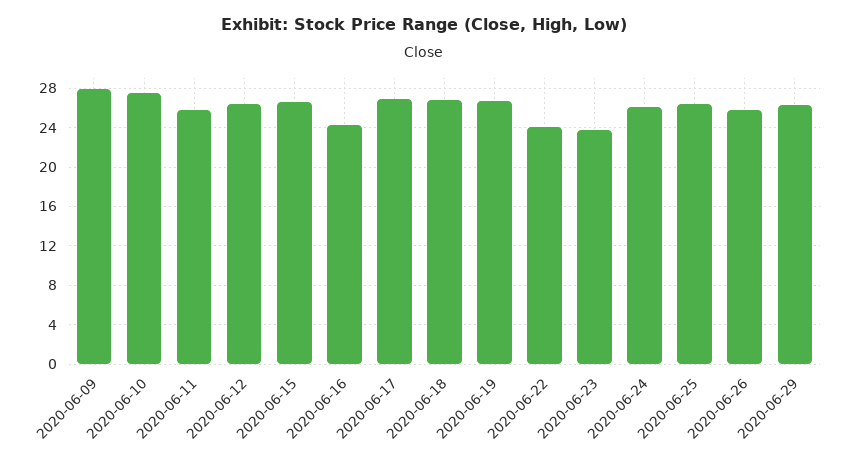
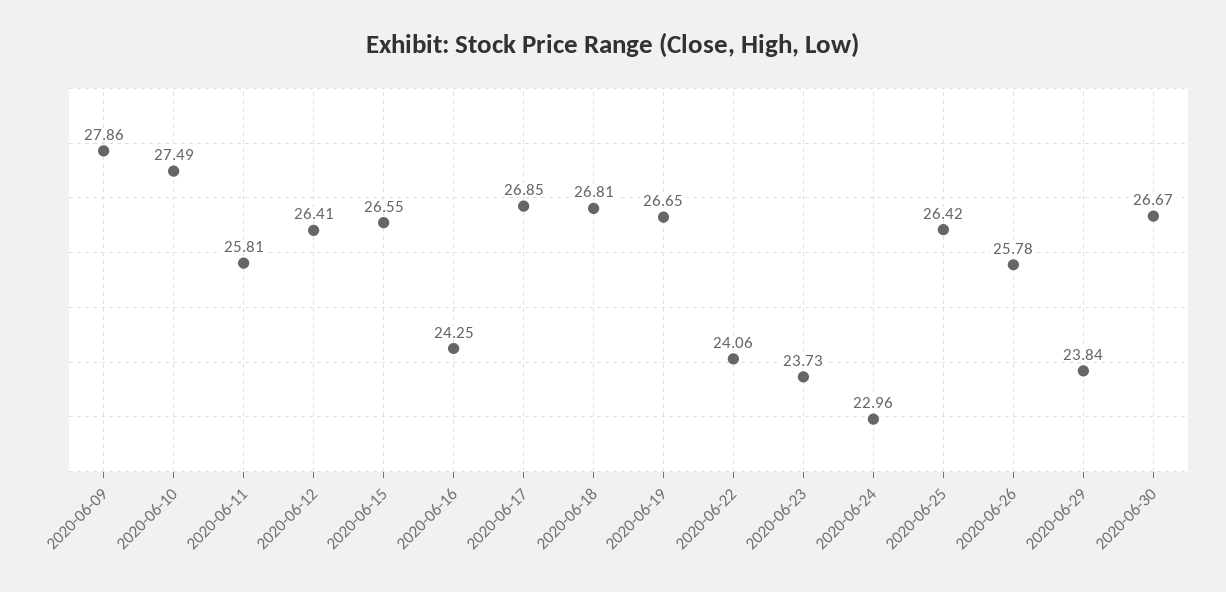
2020-06-24: 26 -> 22.96
2020-06-29: 26 -> 23.84
2020-06-30: none -> 26.67

